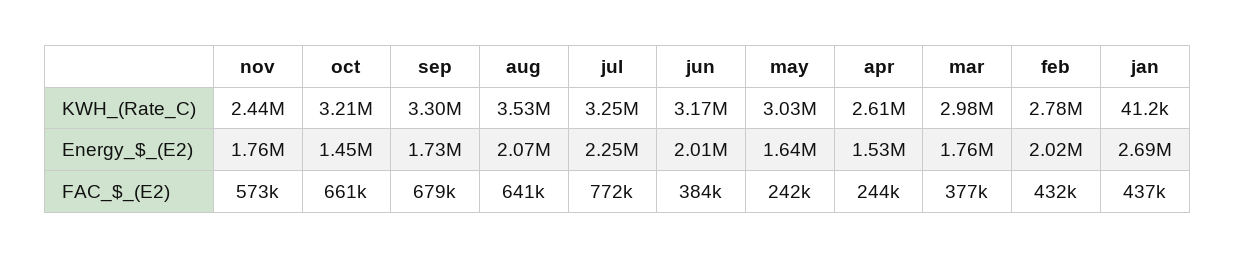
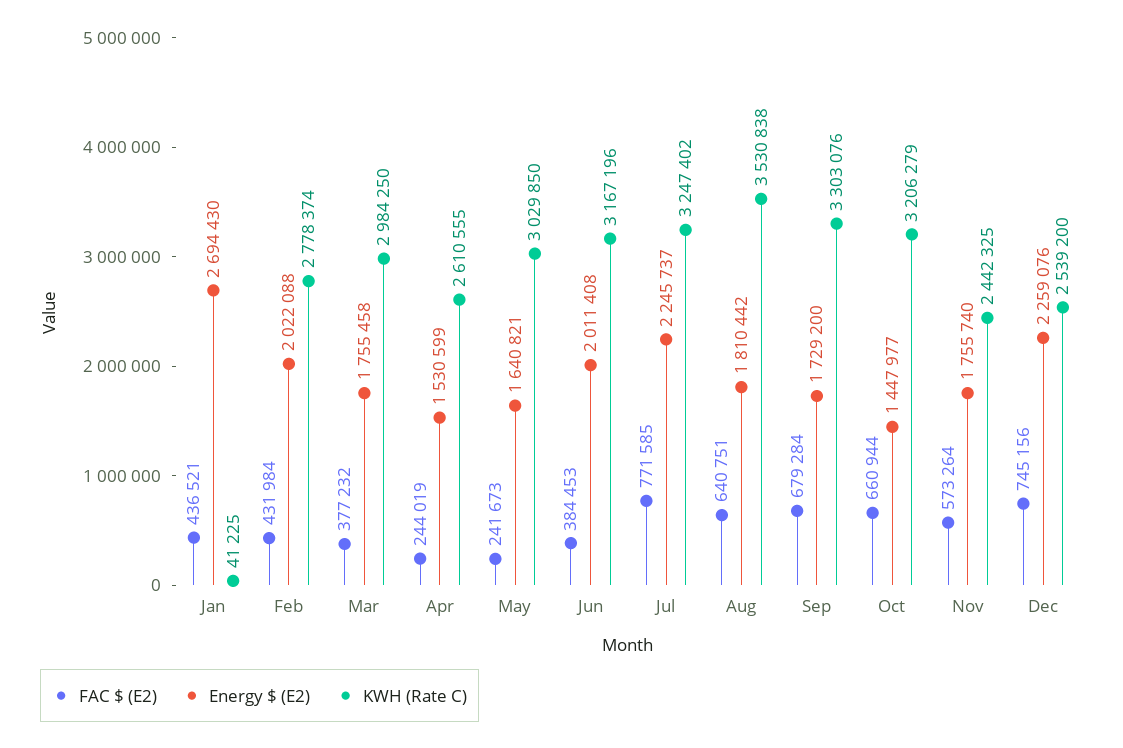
Energy_$_(E2), aug: 2070000 -> 1810442
FAC_$_(E2), Dec: none -> 745156
Energy_$_(E2), Dec: none -> 2259076
KWH_(Rate_C), Dec: none -> 2539200

